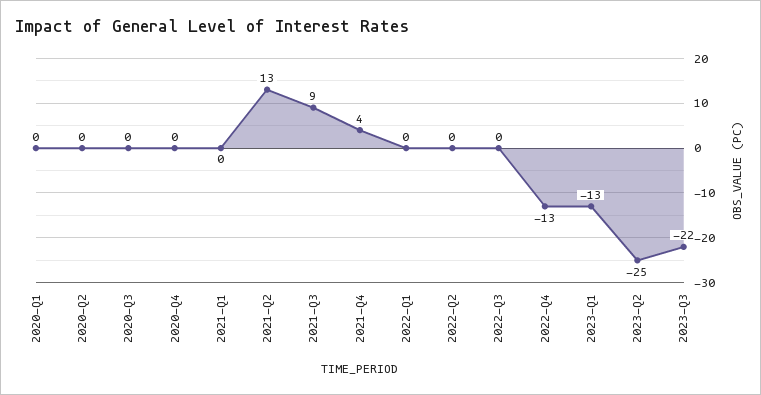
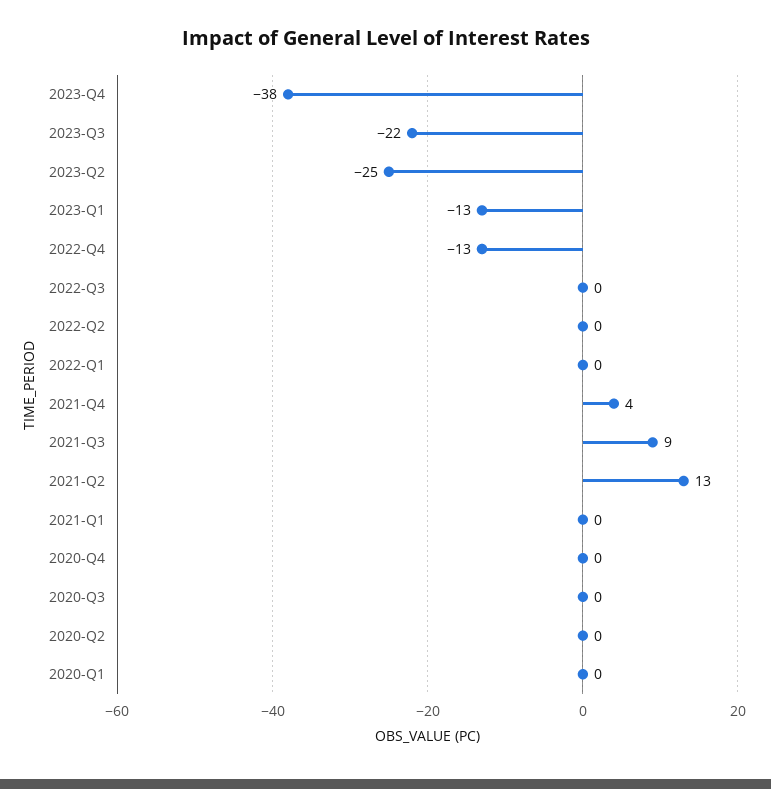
2023-Q4: none -> -38

